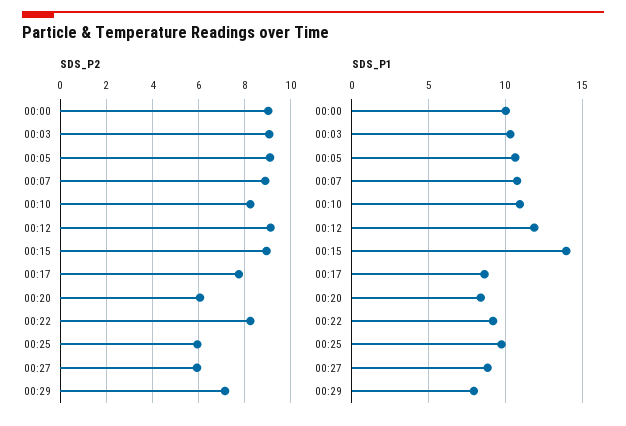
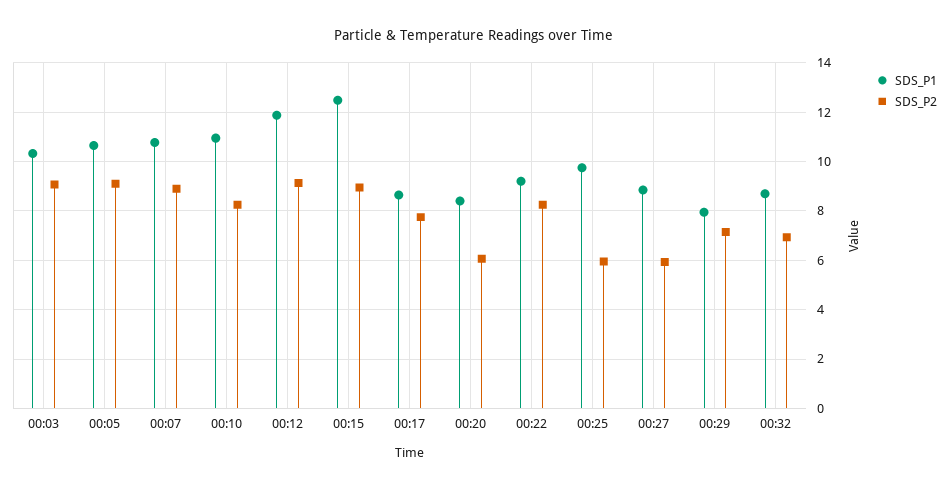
SDS_P2, 00:00: 9 -> none
SDS_P1, 00:00: 10 -> none
SDS_P1, 00:15: 14 -> 12.5
SDS_P1, 00:32: none -> 8.75
SDS_P2, 00:32: none -> 7

